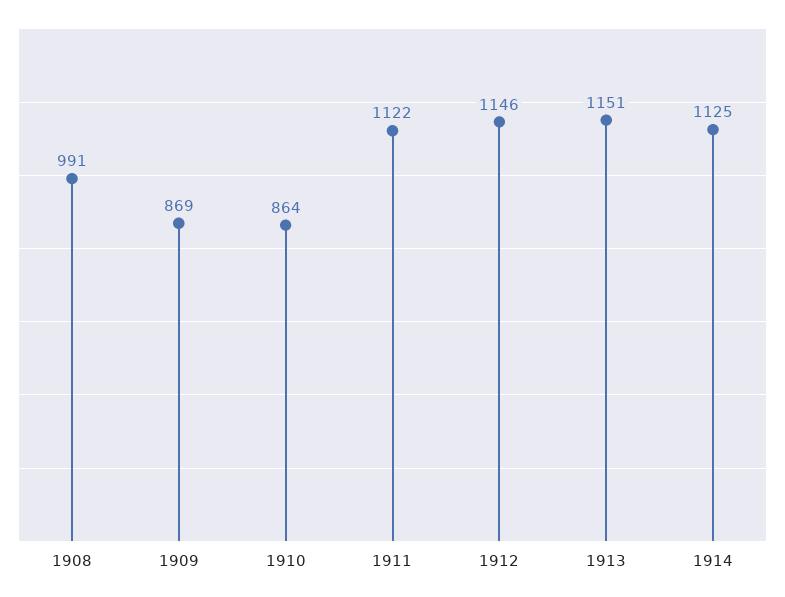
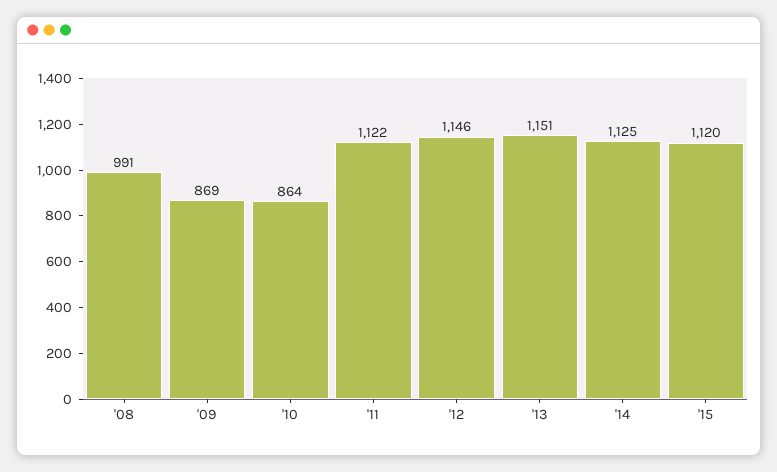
'15: none -> 1120

